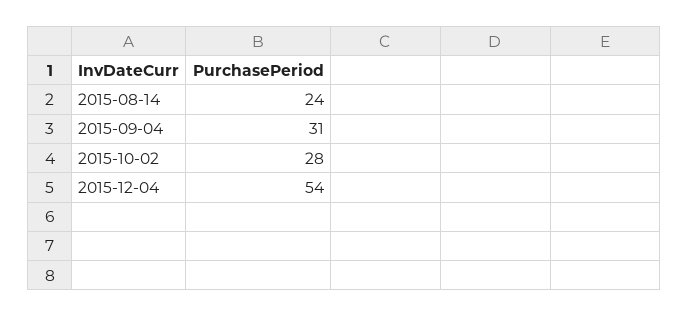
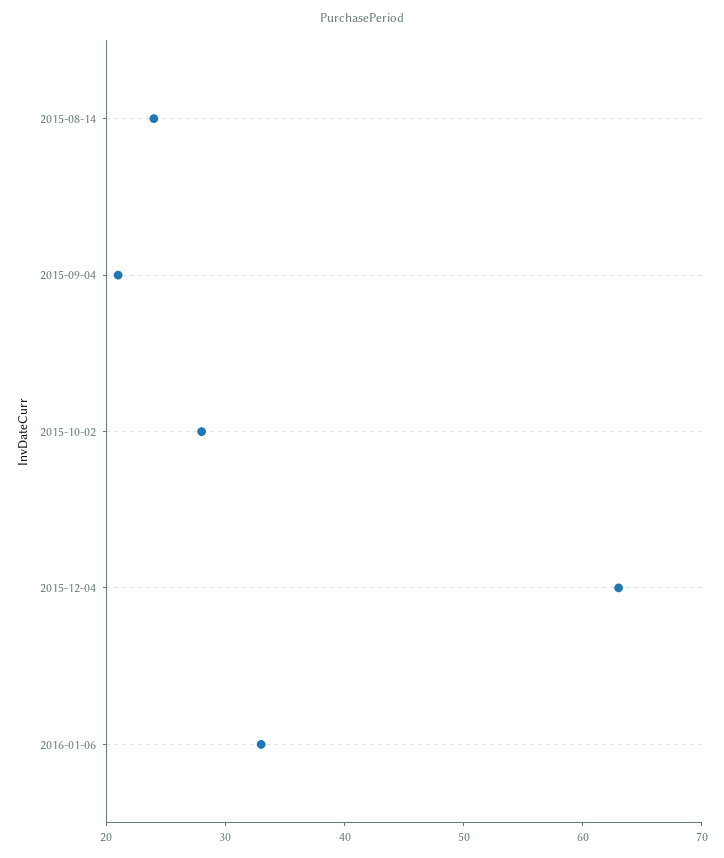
2015-09-04: 31 -> 21
2015-12-04: 54 -> 63
2016-01-06: none -> 33

